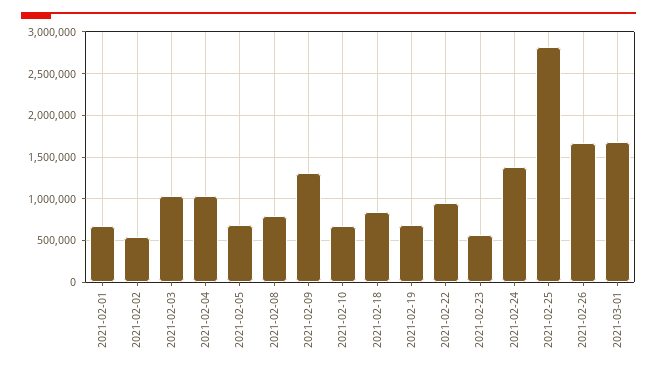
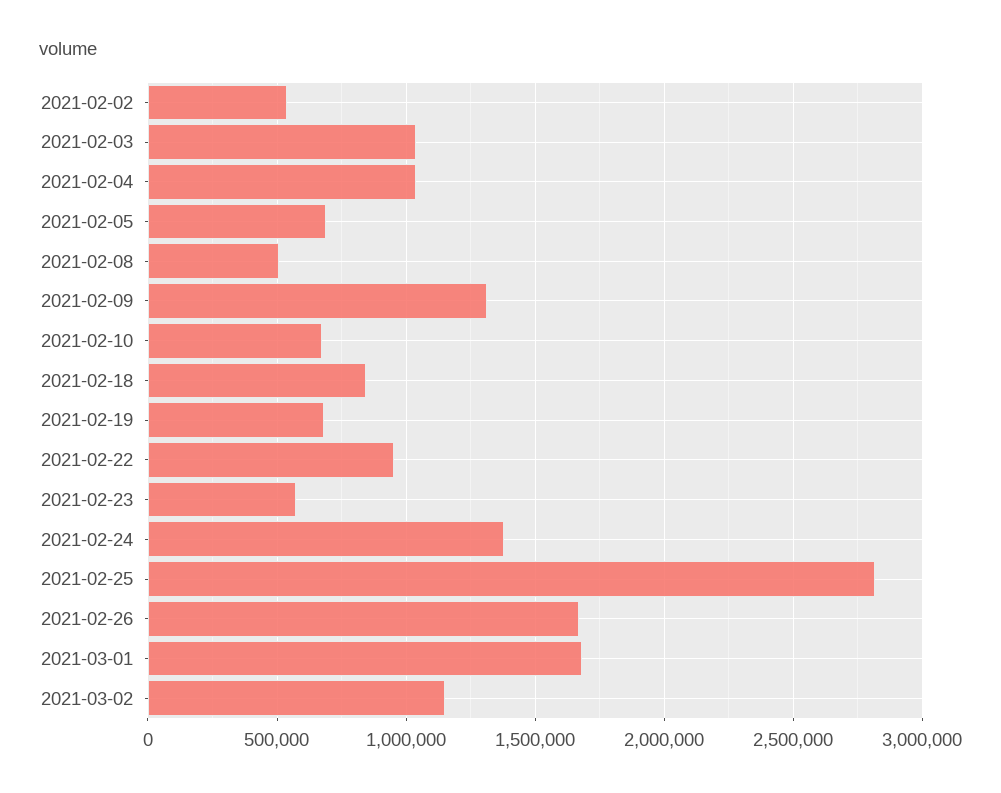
2021-02-01: 700000 -> none
2021-02-08: 800000 -> 500000
2021-03-02: none -> 1150000

